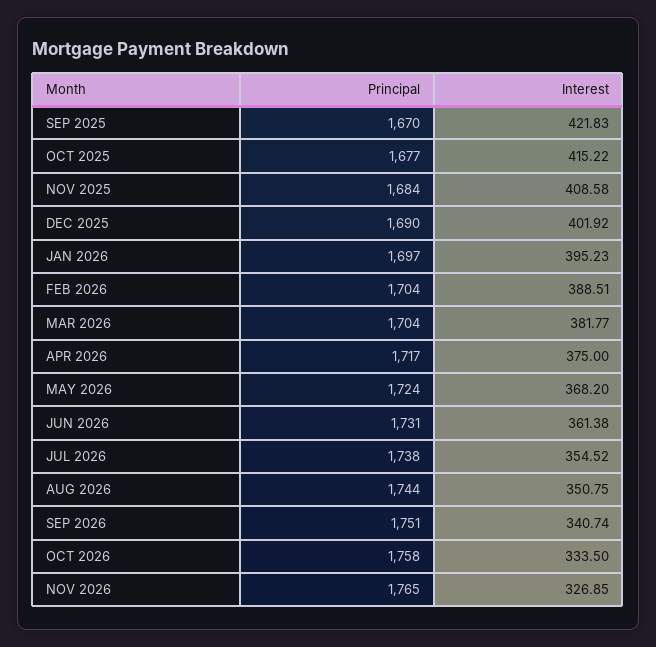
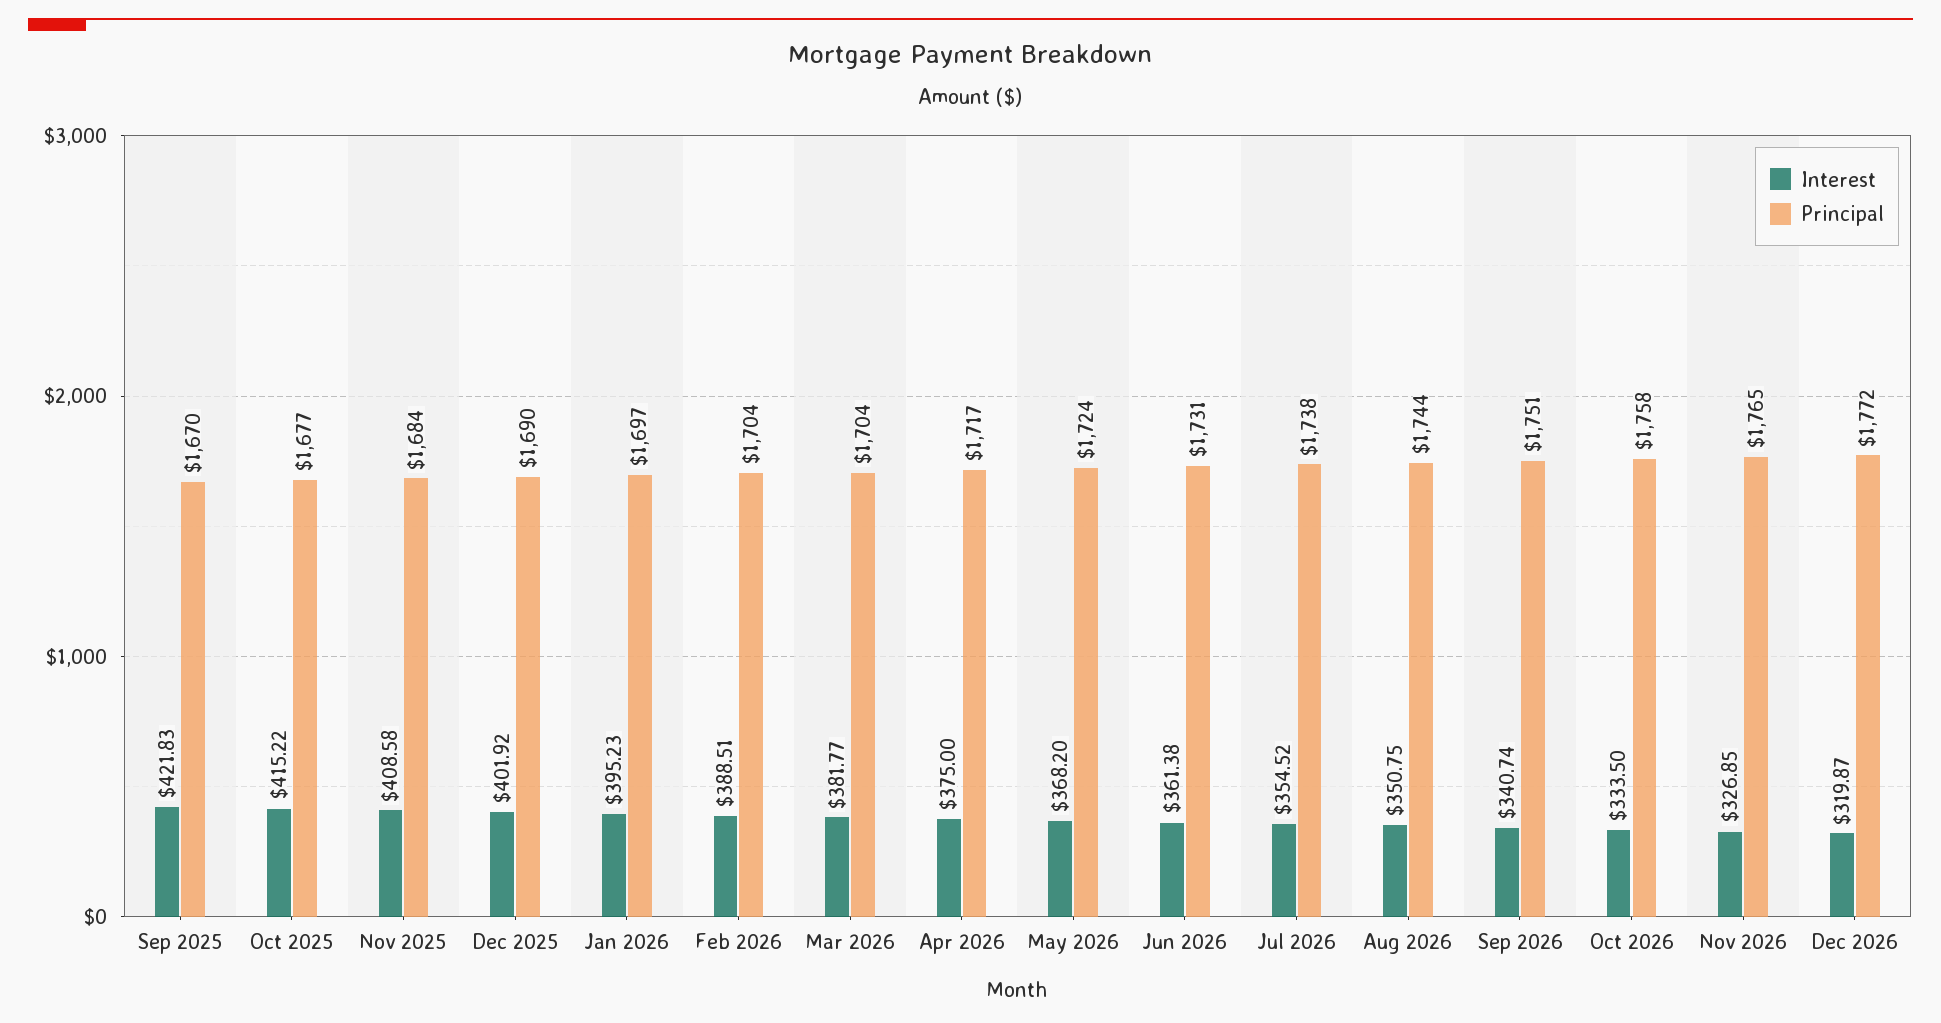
Interest, Dec 2026: none -> 319.87
Principal, Dec 2026: none -> 1772

